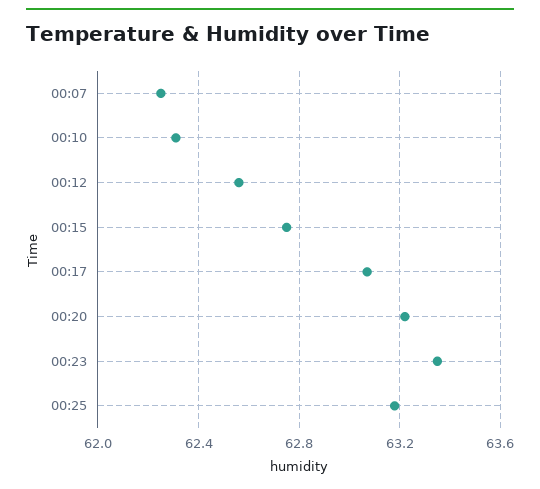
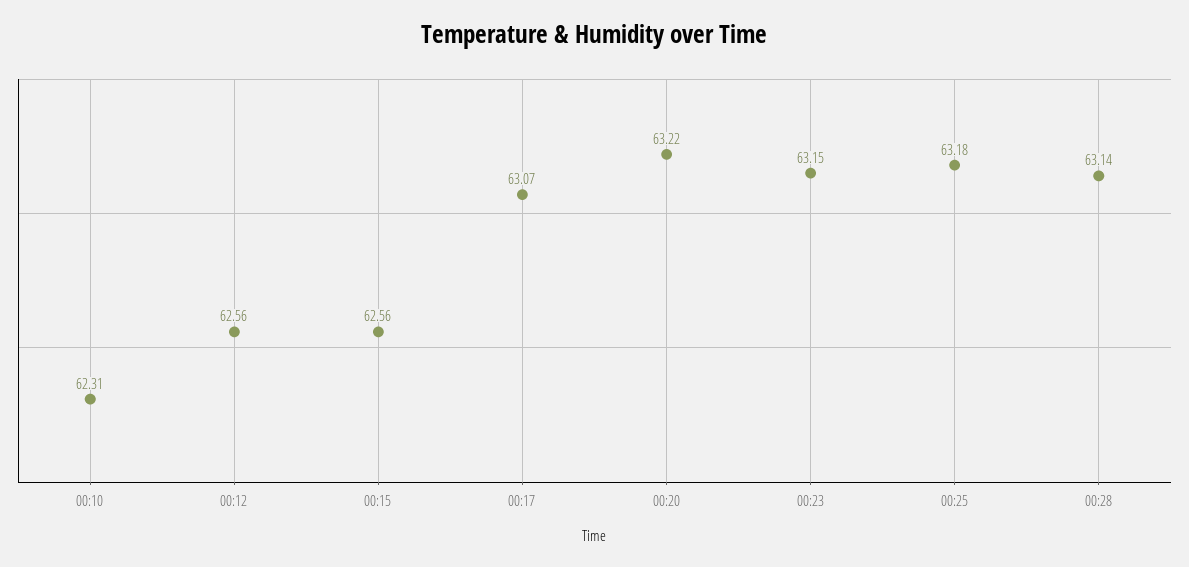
00:07: 62.25 -> none
00:15: 62.75 -> 62.56
00:23: 63.35 -> 63.15
00:28: none -> 63.14

